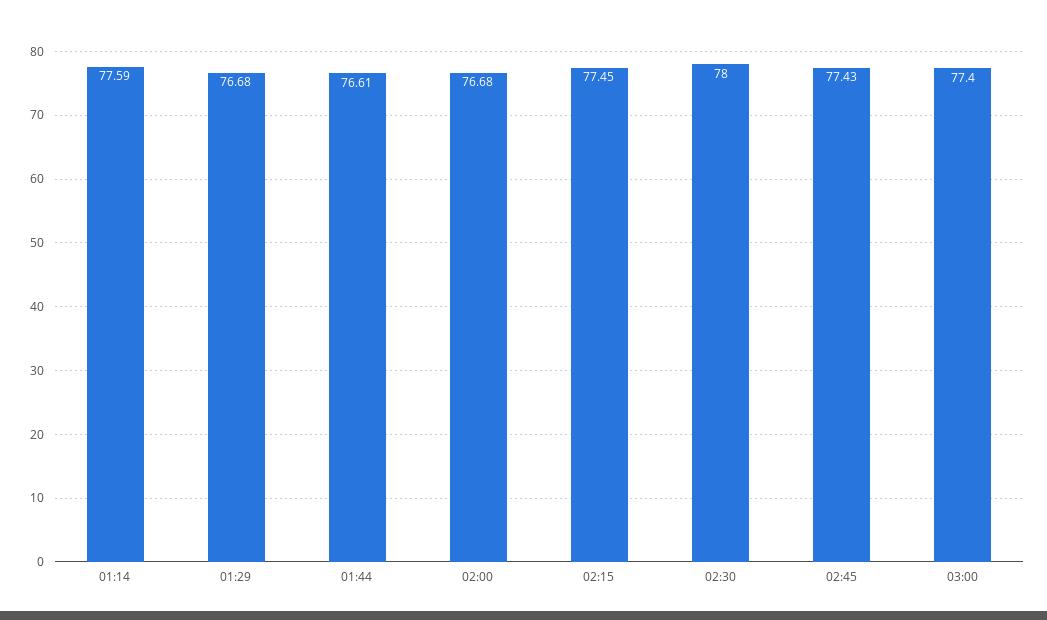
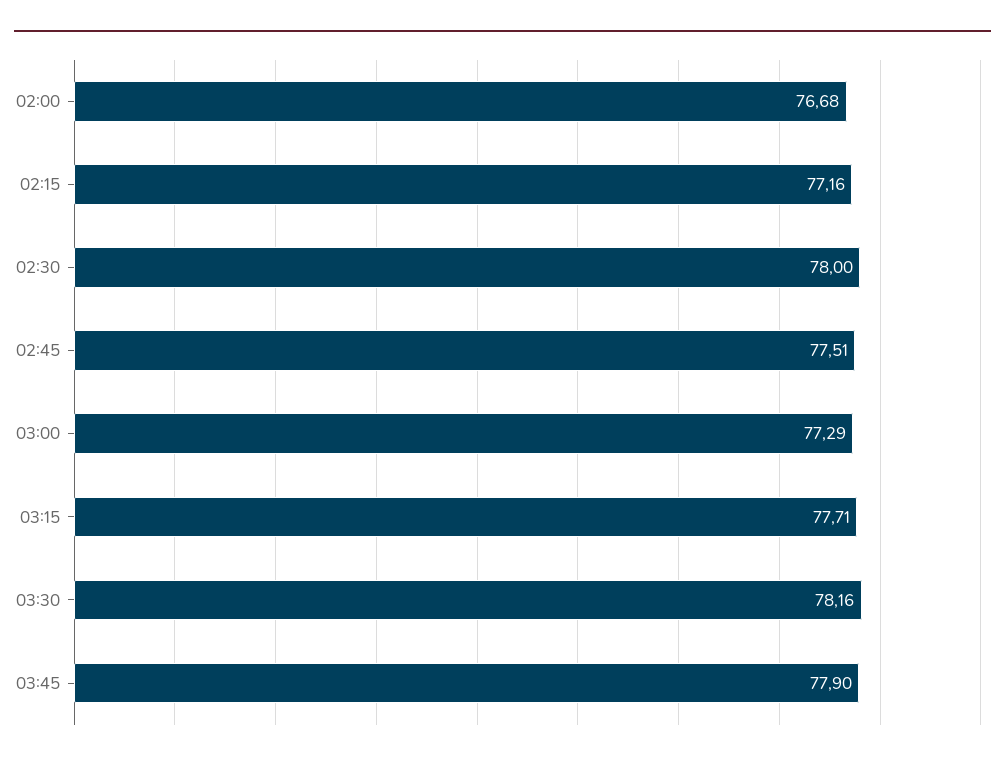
01:14: 77.59 -> none
01:29: 76.68 -> none
01:44: 76.61 -> none
02:15: 77.45 -> 77.16
02:45: 77.43 -> 77.51
03:00: 77.4 -> 77.29
03:15: none -> 77.71
03:30: none -> 78.16
03:45: none -> 77.9

